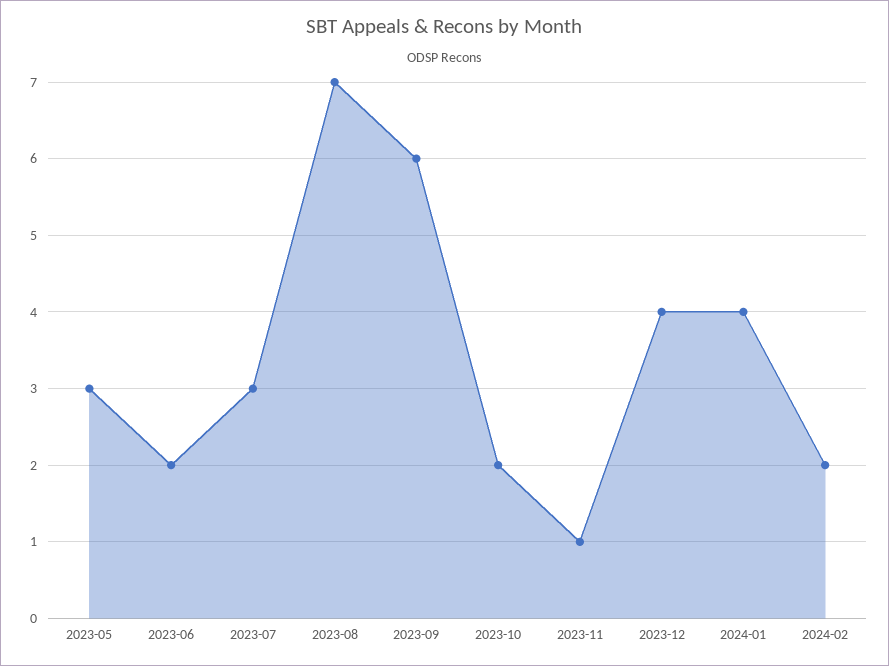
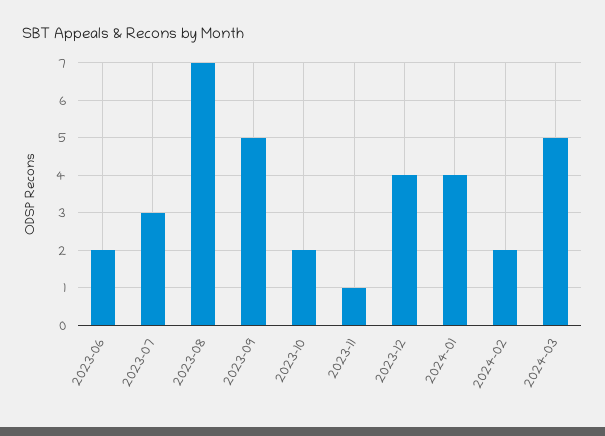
2023-05: 3 -> none
2023-09: 6 -> 5
2024-03: none -> 5

